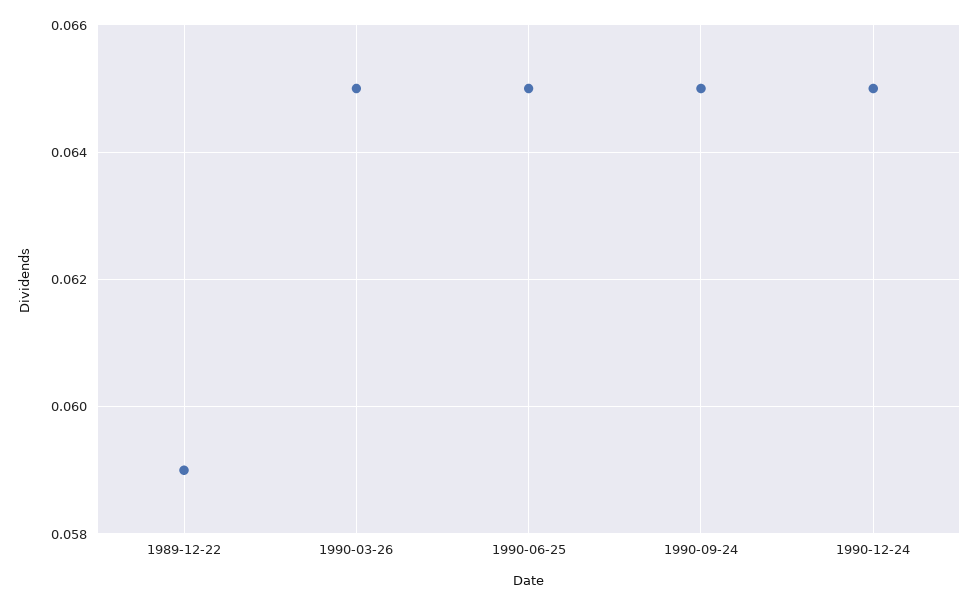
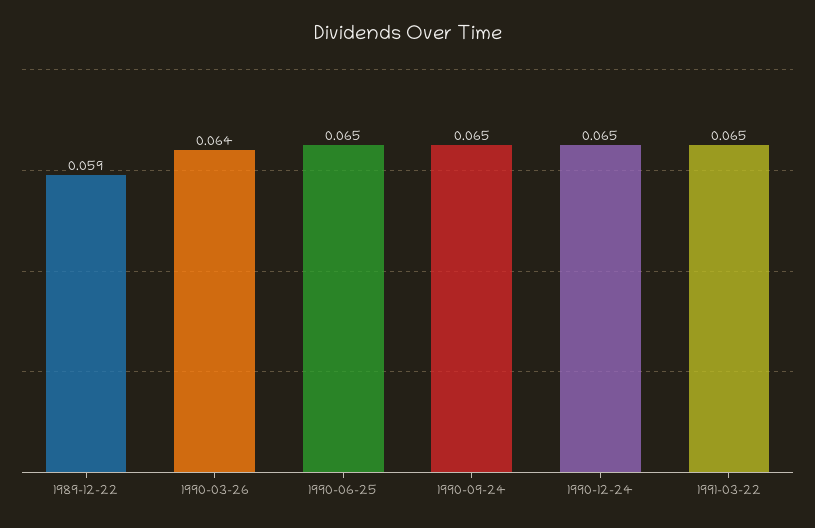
1990-03-26: 0.065 -> 0.064
1991-03-22: none -> 0.065

